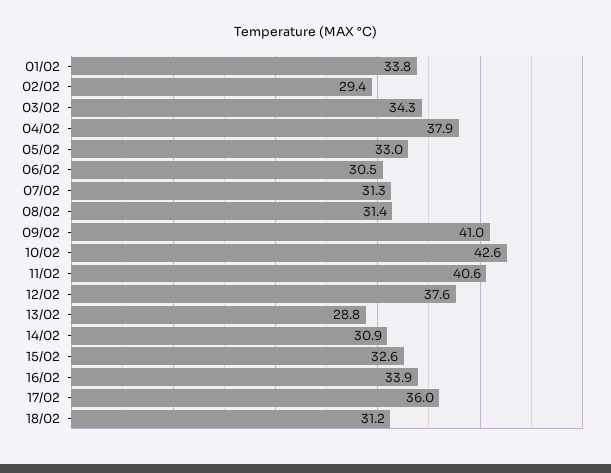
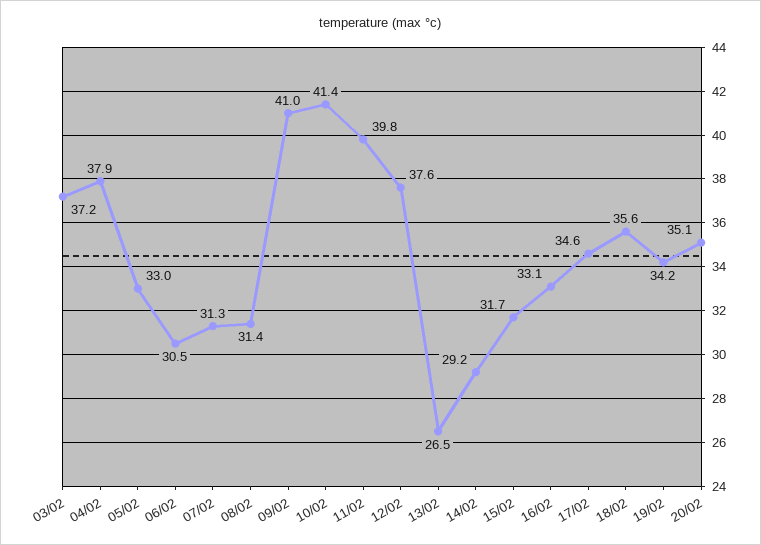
01/02: 33.8 -> none
02/02: 29.4 -> none
03/02: 34.3 -> 37.2
10/02: 42.6 -> 41.4
11/02: 40.6 -> 39.8
13/02: 28.8 -> 26.5
14/02: 30.9 -> 29.2
15/02: 32.6 -> 31.7
16/02: 33.9 -> 33.1
17/02: 36 -> 34.6
18/02: 31.2 -> 35.6
19/02: none -> 34.2
20/02: none -> 35.1

